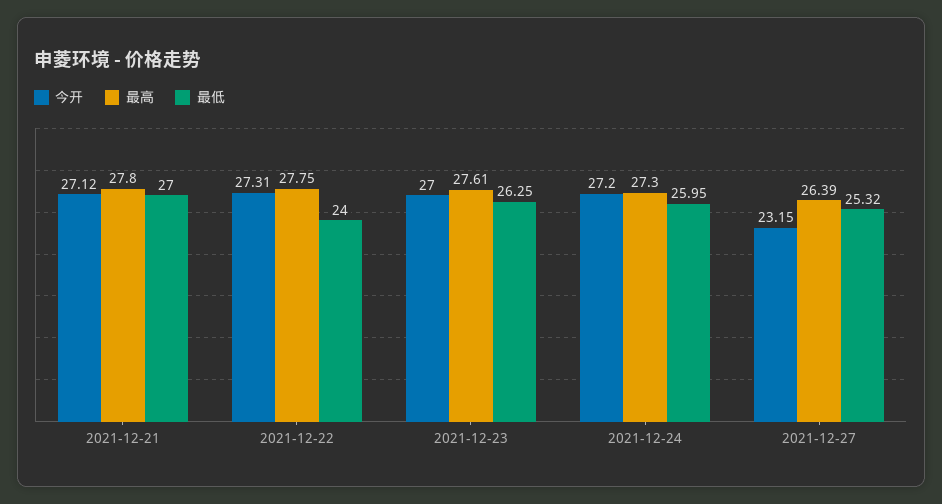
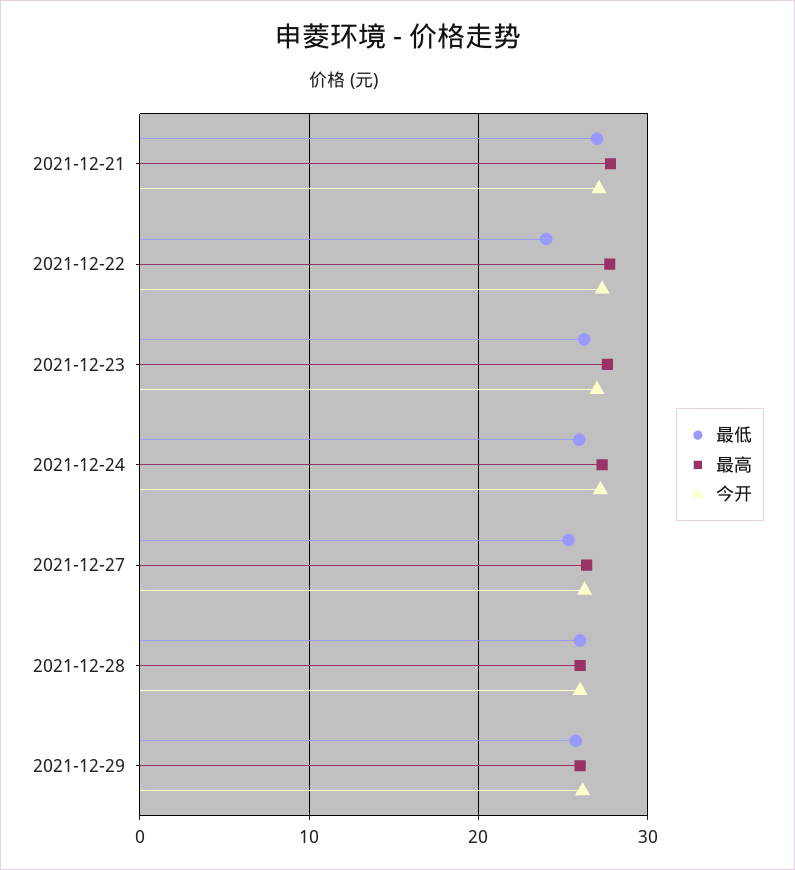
今开, 2021-12-27: 23.15 -> 26
最低, 2021-12-28: none -> 26
最高, 2021-12-28: none -> 26
今开, 2021-12-28: none -> 26
最低, 2021-12-29: none -> 26
最高, 2021-12-29: none -> 26
今开, 2021-12-29: none -> 26

